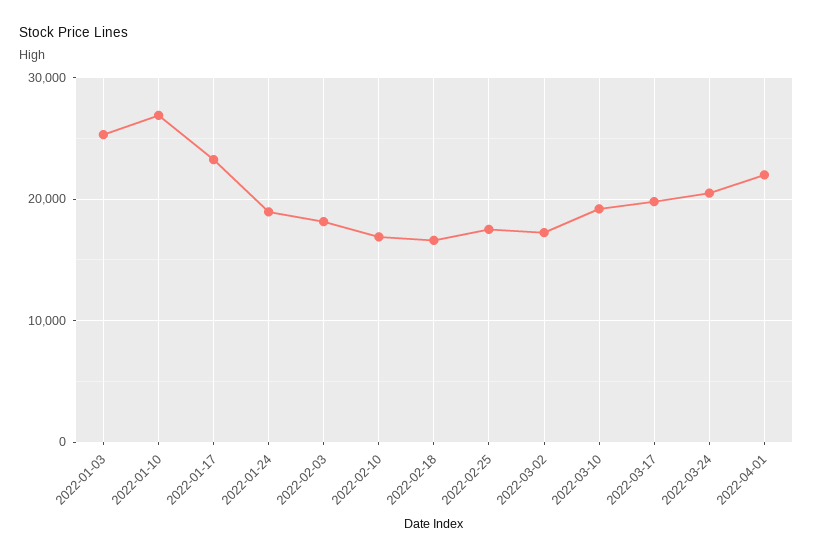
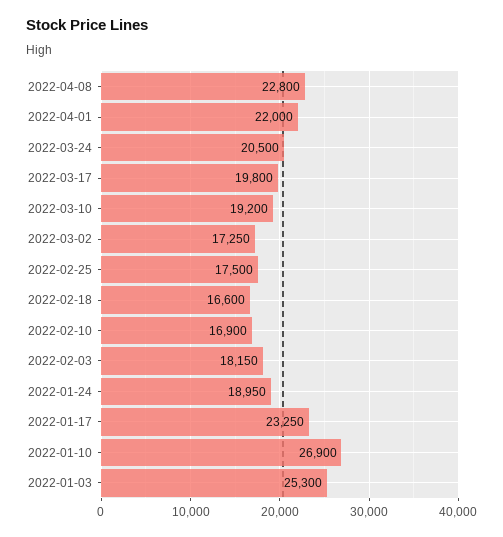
2022-04-08: none -> 22800

